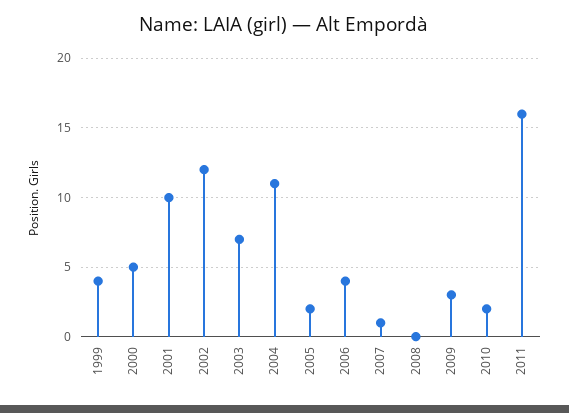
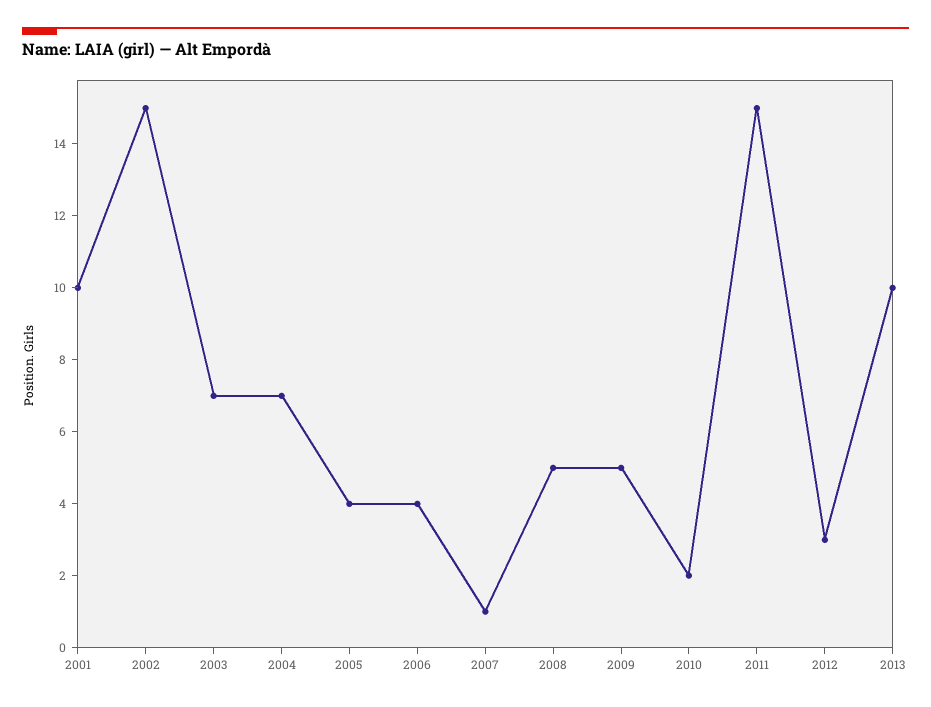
1999: 4 -> none
2000: 5 -> none
2002: 12 -> 15
2004: 11 -> 7
2005: 2 -> 4
2008: 0 -> 5
2009: 3 -> 5
2011: 16 -> 15
2012: none -> 3
2013: none -> 10

